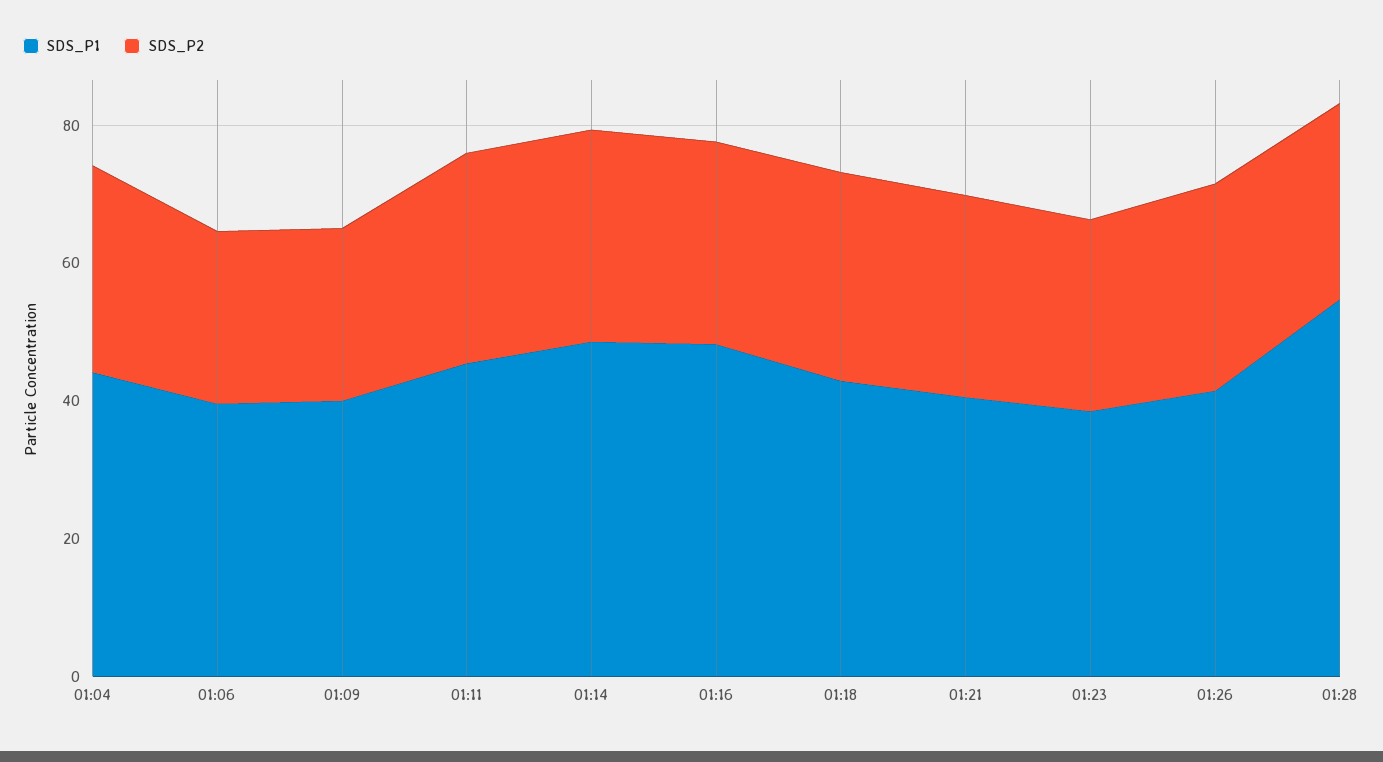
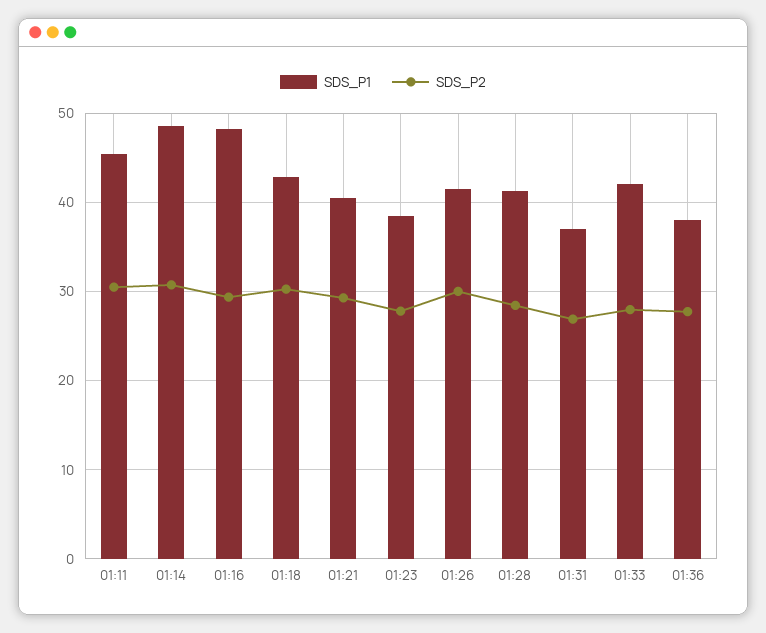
SDS_P1, 01:04: 45 -> none
SDS_P2, 01:04: 30 -> none
SDS_P1, 01:06: 40 -> none
SDS_P2, 01:06: 25 -> none
SDS_P1, 01:09: 40 -> none
SDS_P2, 01:09: 25 -> none
SDS_P1, 01:28: 55 -> 41
SDS_P1, 01:31: none -> 37
SDS_P2, 01:31: none -> 27
SDS_P1, 01:33: none -> 42
SDS_P2, 01:33: none -> 28
SDS_P1, 01:36: none -> 38
SDS_P2, 01:36: none -> 28

